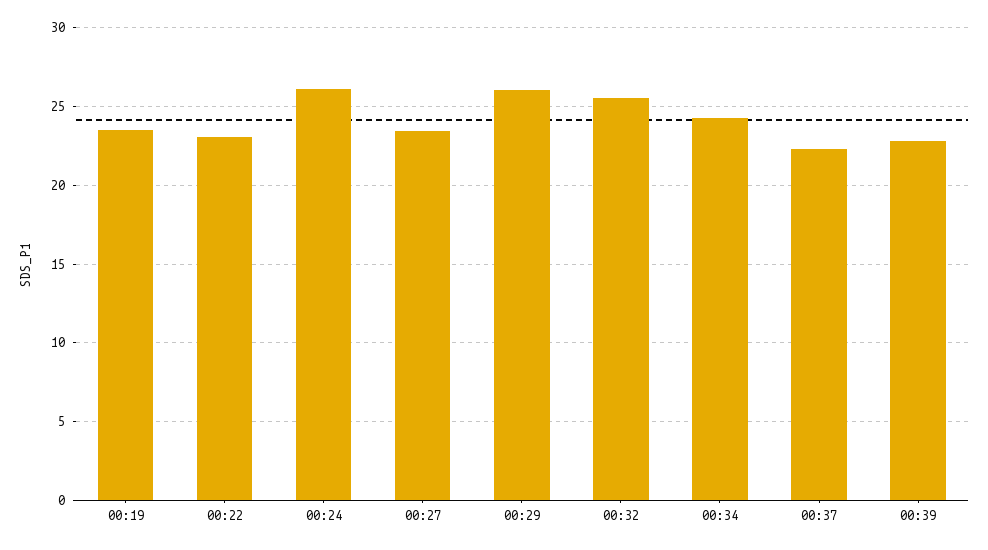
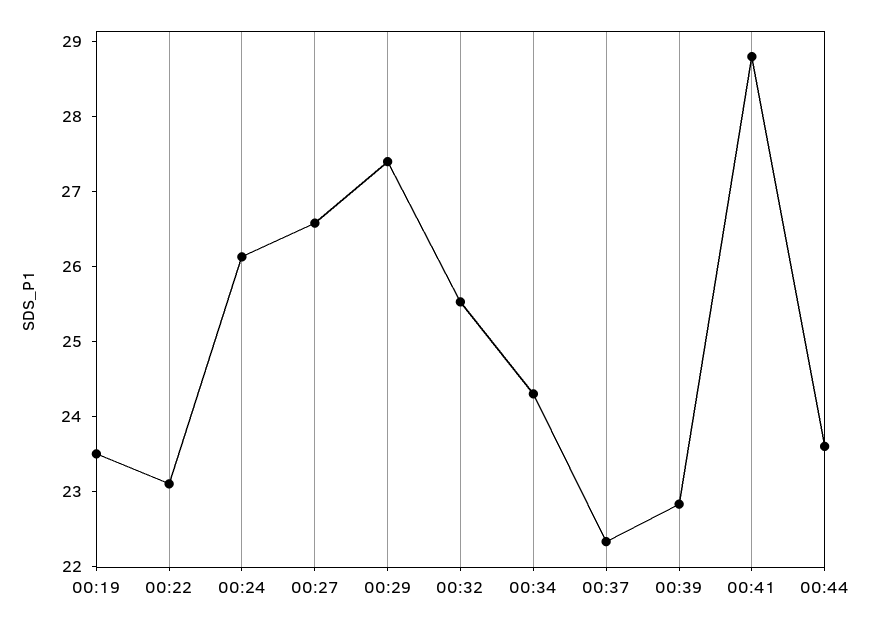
00:27: 23.5 -> 26.6
00:29: 26 -> 27.4
00:41: none -> 28.8
00:44: none -> 23.6

